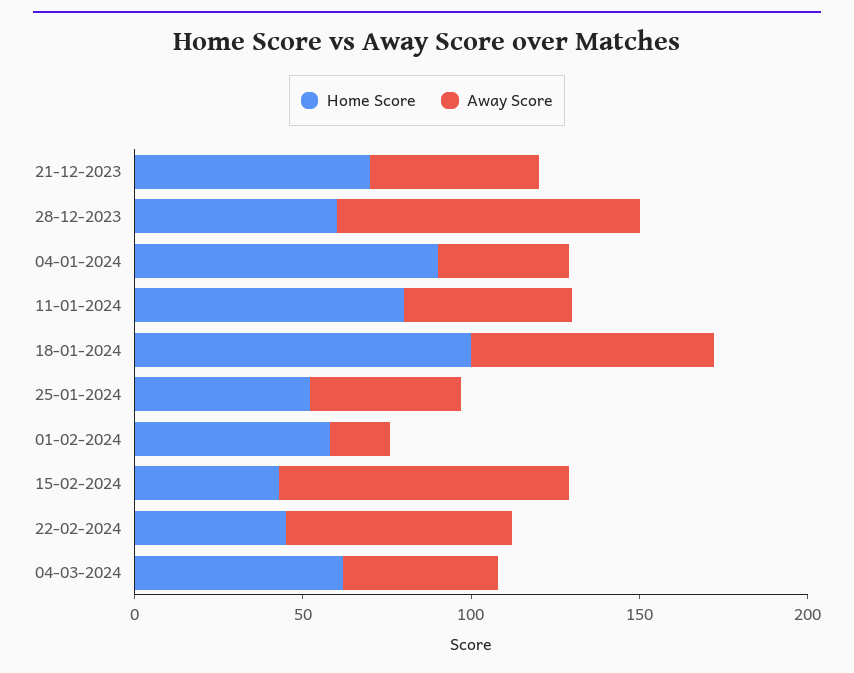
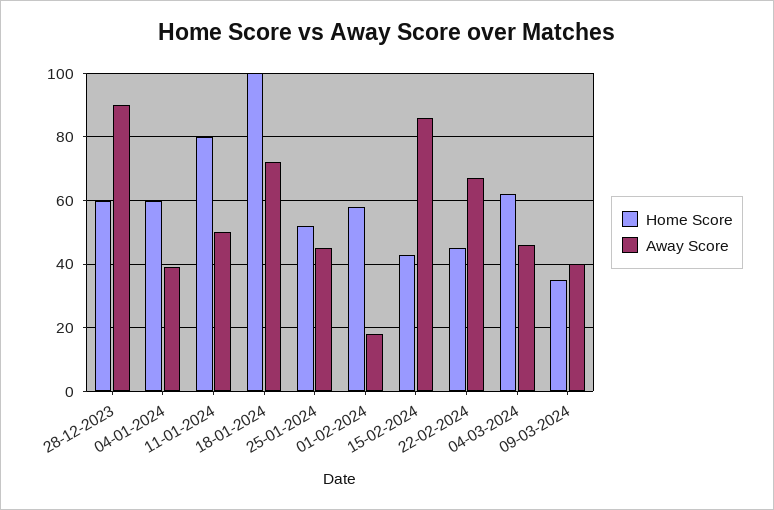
Home Score, 21-12-2023: 70 -> none
Away Score, 21-12-2023: 50 -> none
Home Score, 04-01-2024: 90 -> 60
Home Score, 09-03-2024: none -> 35
Away Score, 09-03-2024: none -> 40

